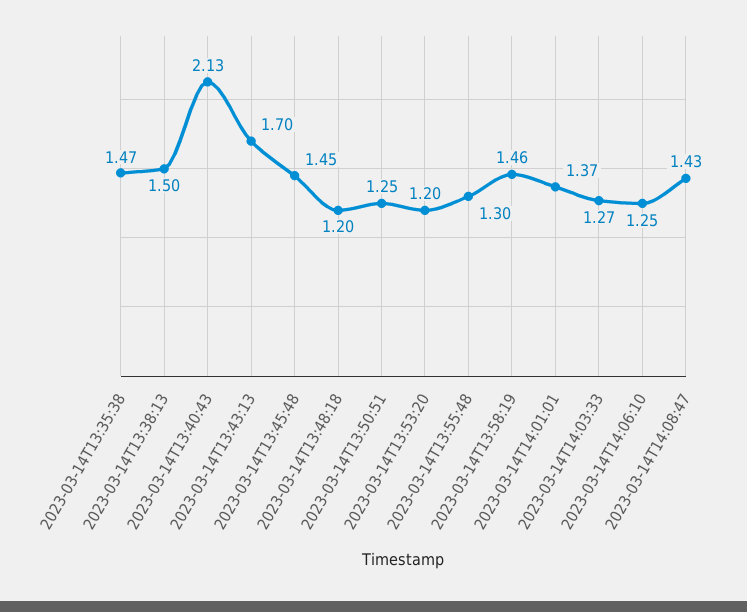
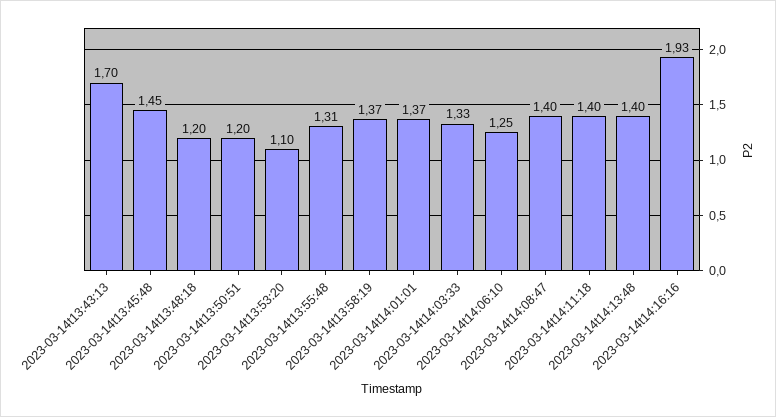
2023-03-14T13:35:38: 1.47 -> none
2023-03-14T13:38:13: 1.5 -> none
2023-03-14T13:40:43: 2.13 -> none
2023-03-14T13:50:51: 1.25 -> 1.2
2023-03-14T13:53:20: 1.2 -> 1.1
2023-03-14T13:55:48: 1.3 -> 1.31
2023-03-14T13:58:19: 1.46 -> 1.37
2023-03-14T14:03:33: 1.27 -> 1.33
2023-03-14T14:08:47: 1.43 -> 1.4
2023-03-14t14:11:18: none -> 1.4
2023-03-14t14:13:48: none -> 1.4
2023-03-14t14:16:16: none -> 1.93

